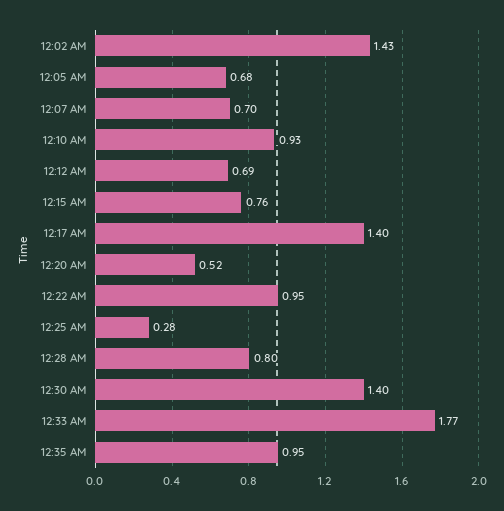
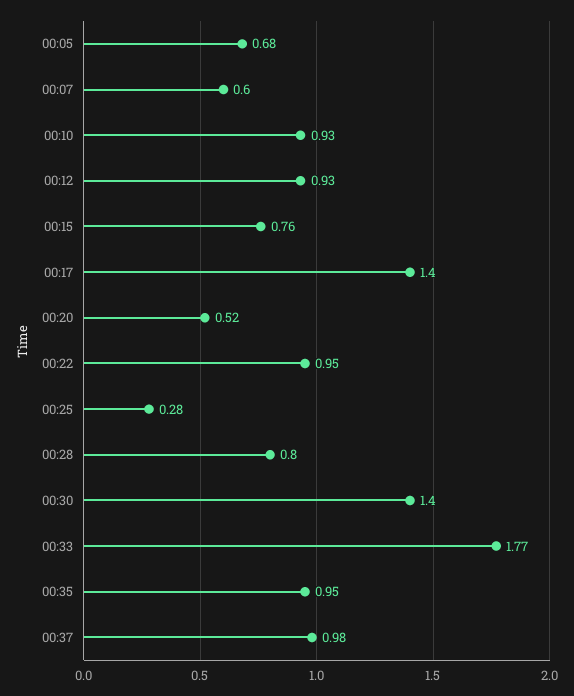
12:02 AM: 1.43 -> none
12:07 AM: 0.7 -> 0.6
12:12 AM: 0.69 -> 0.93
00:37: none -> 0.98

